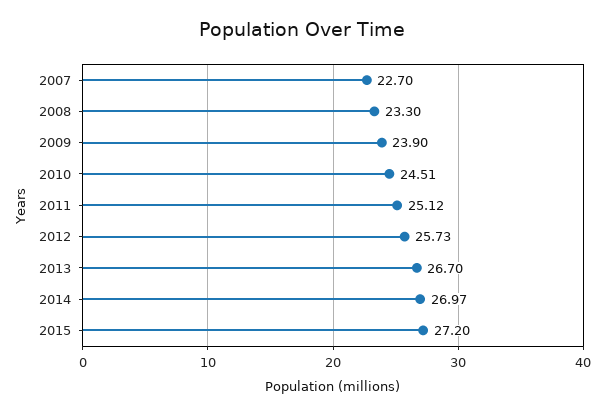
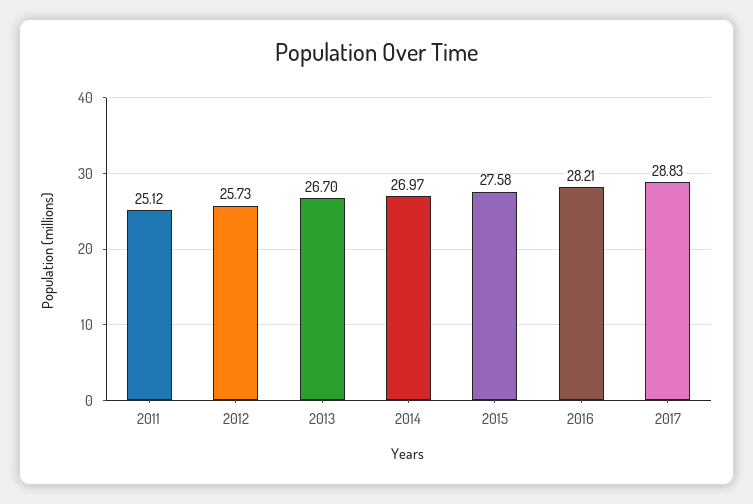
2007: 22.7 -> none
2008: 23.3 -> none
2009: 23.9 -> none
2010: 24.51 -> none
2015: 27.2 -> 27.58
2016: none -> 28.21
2017: none -> 28.83

